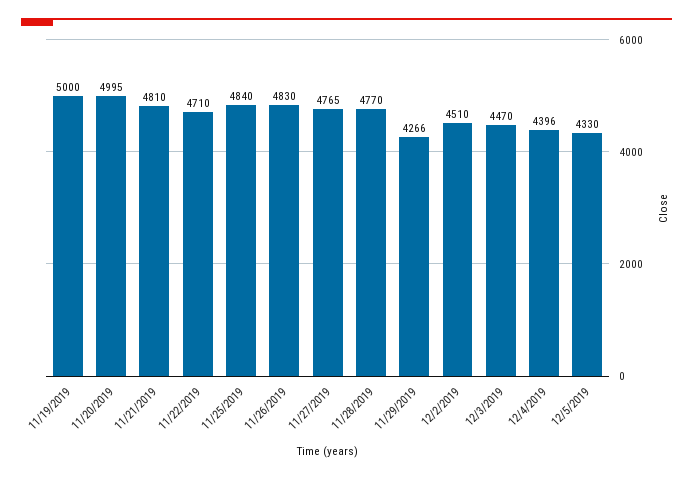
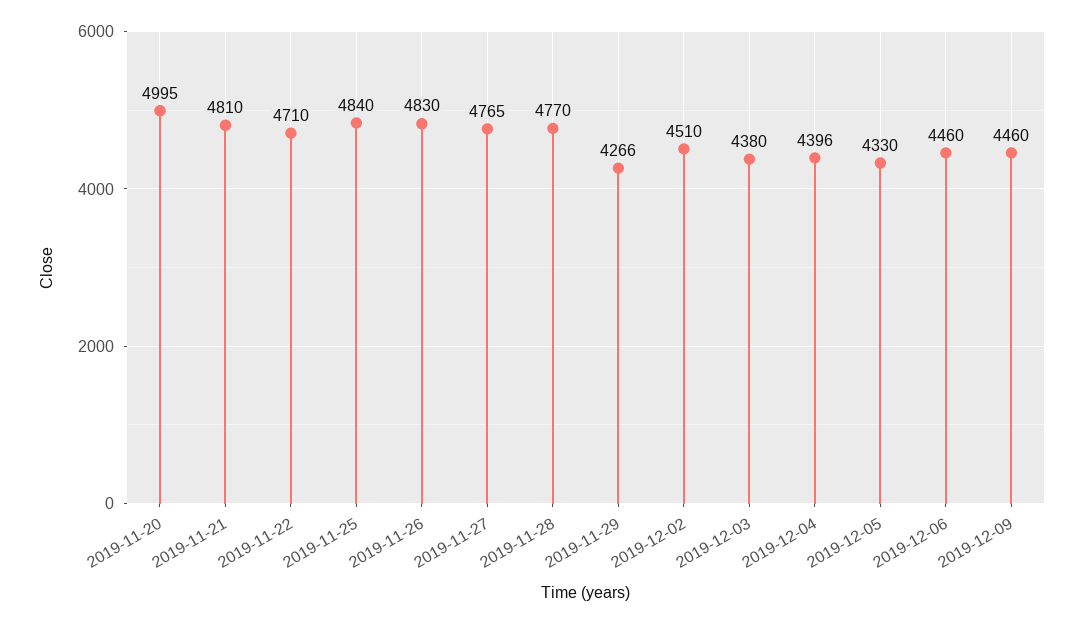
11/19/2019: 5000 -> none
12/3/2019: 4470 -> 4380
2019-12-06: none -> 4460
2019-12-09: none -> 4460

